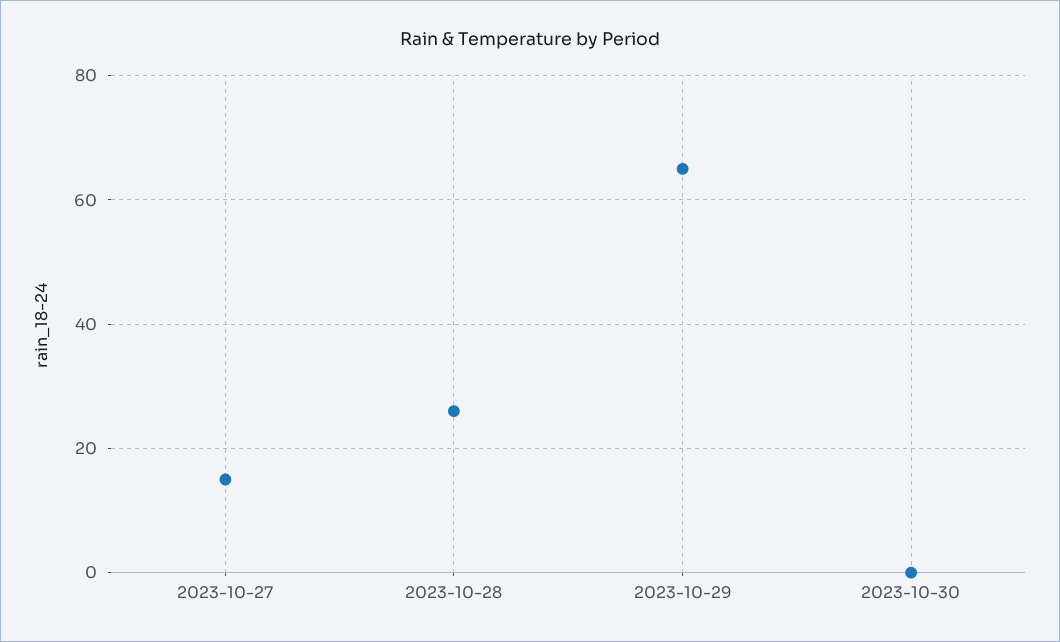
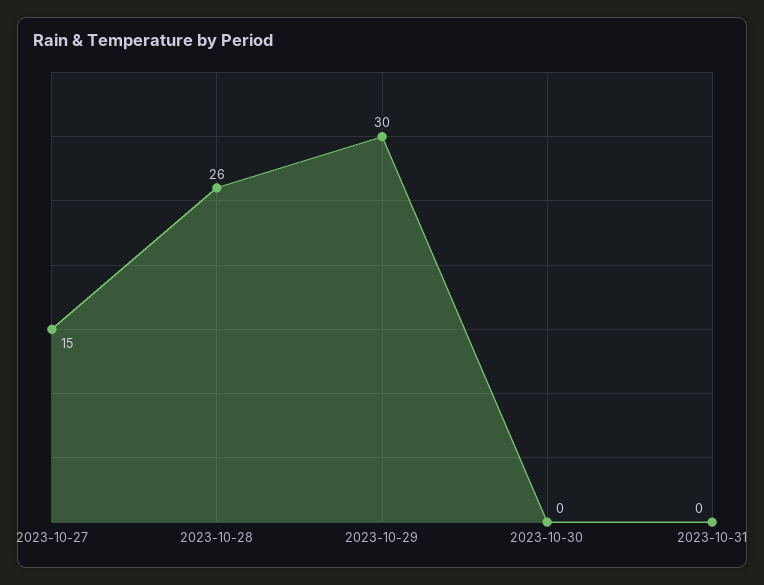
2023-10-29: 65 -> 30
2023-10-31: none -> 0

